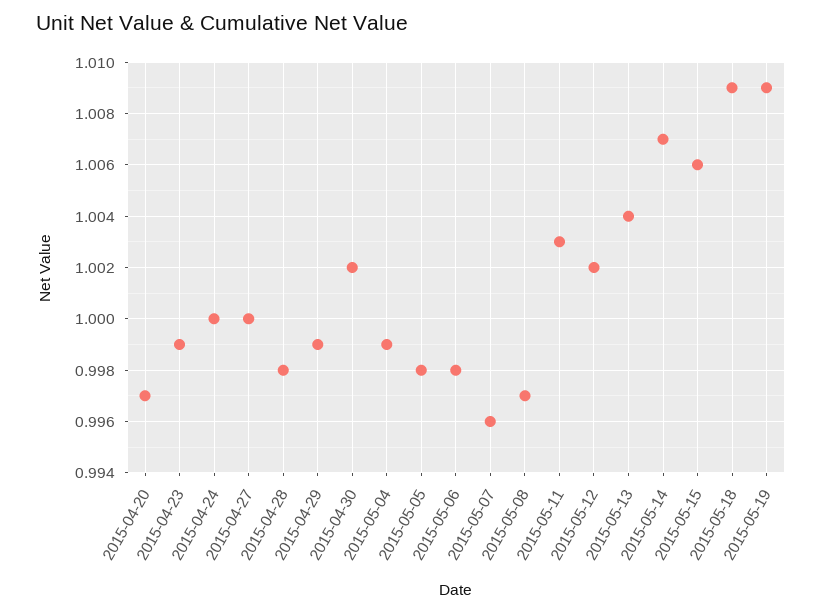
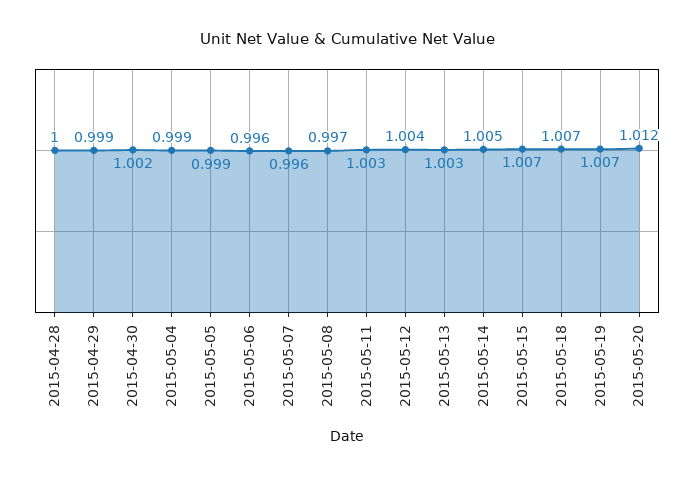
2015-04-20: 0.997 -> none
2015-04-23: 0.999 -> none
2015-04-24: 1 -> none
2015-04-27: 1 -> none
2015-04-28: 0.998 -> 1
2015-05-05: 0.998 -> 0.999
2015-05-06: 0.998 -> 0.996
2015-05-12: 1.002 -> 1.004
2015-05-13: 1.004 -> 1.003
2015-05-14: 1.007 -> 1.005
2015-05-15: 1.006 -> 1.007
2015-05-18: 1.009 -> 1.007
2015-05-19: 1.009 -> 1.007
2015-05-20: none -> 1.012

